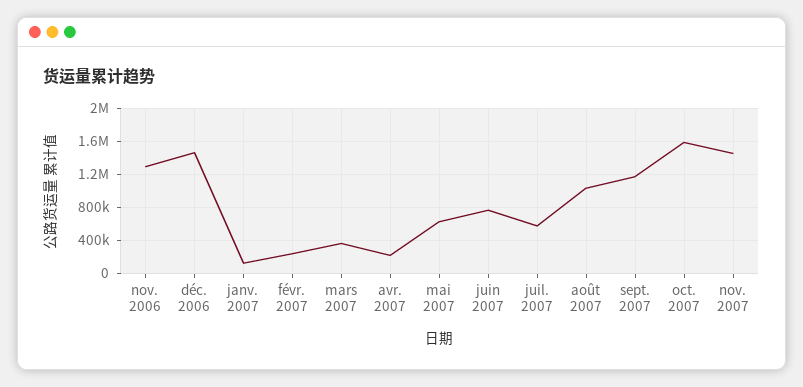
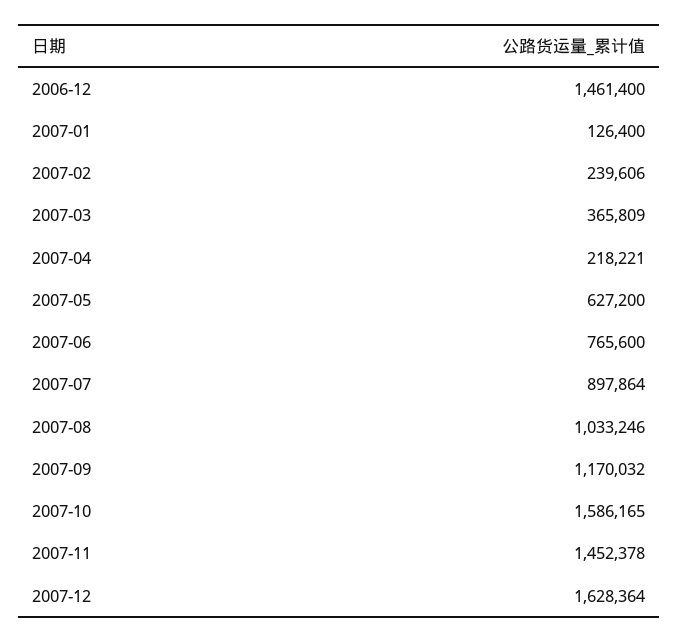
nov. 2006: 1300000 -> none
juil. 2007: 600000 -> 897864
2007-12: none -> 1628364

